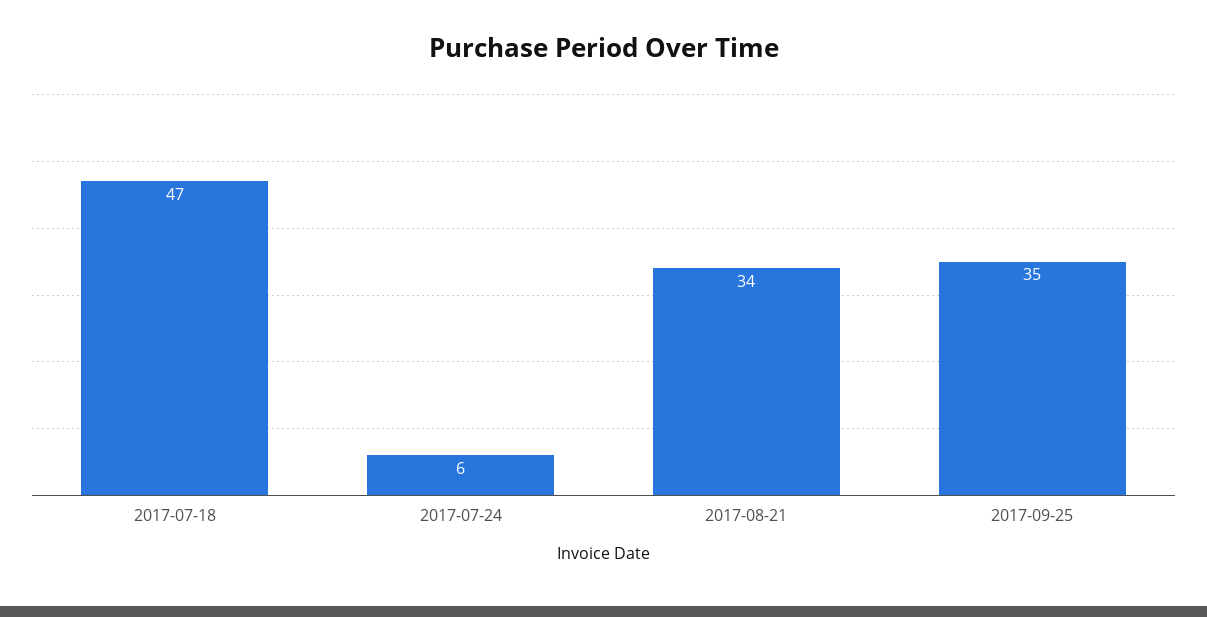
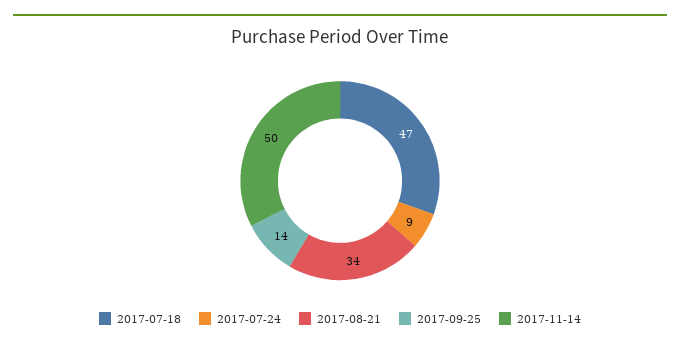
2017-07-24: 6 -> 9
2017-09-25: 35 -> 14
2017-11-14: none -> 50

